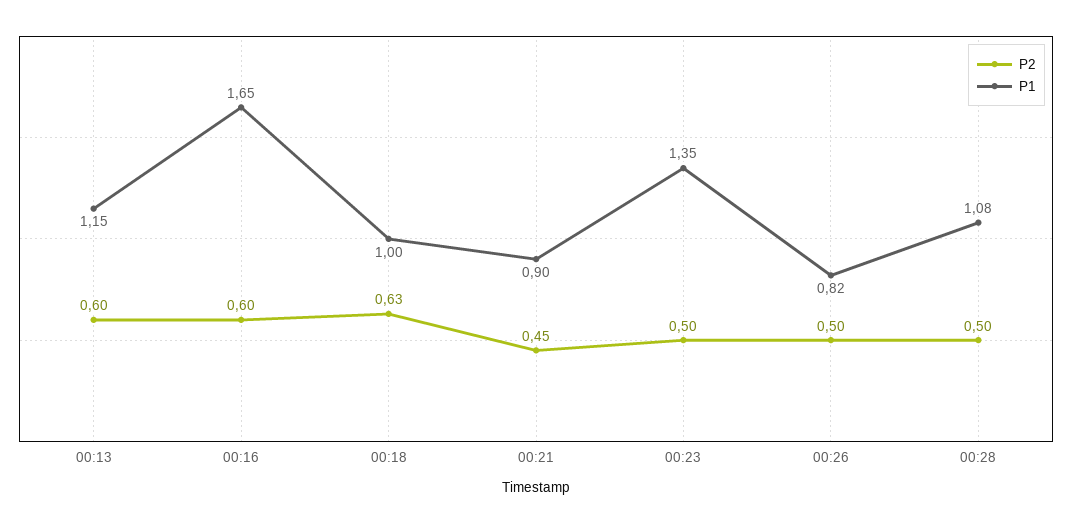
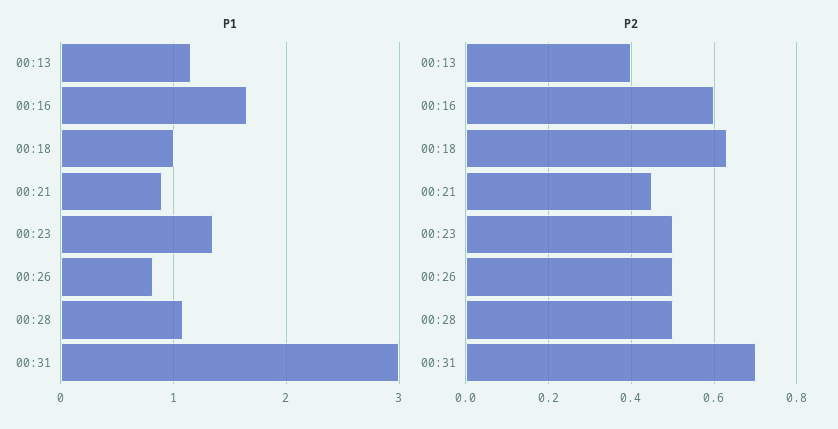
P2, 00:13: 0.6 -> 0.4
P1, 00:31: none -> 3
P2, 00:31: none -> 0.7

